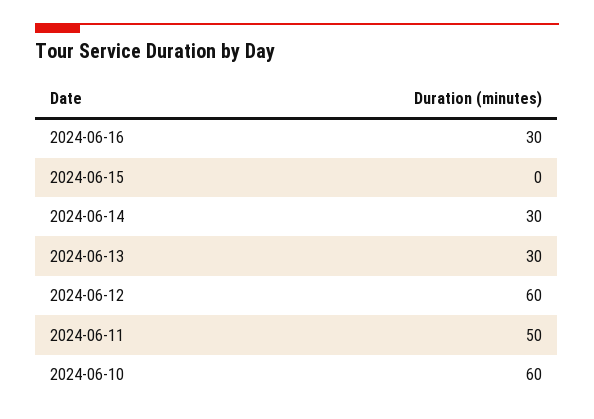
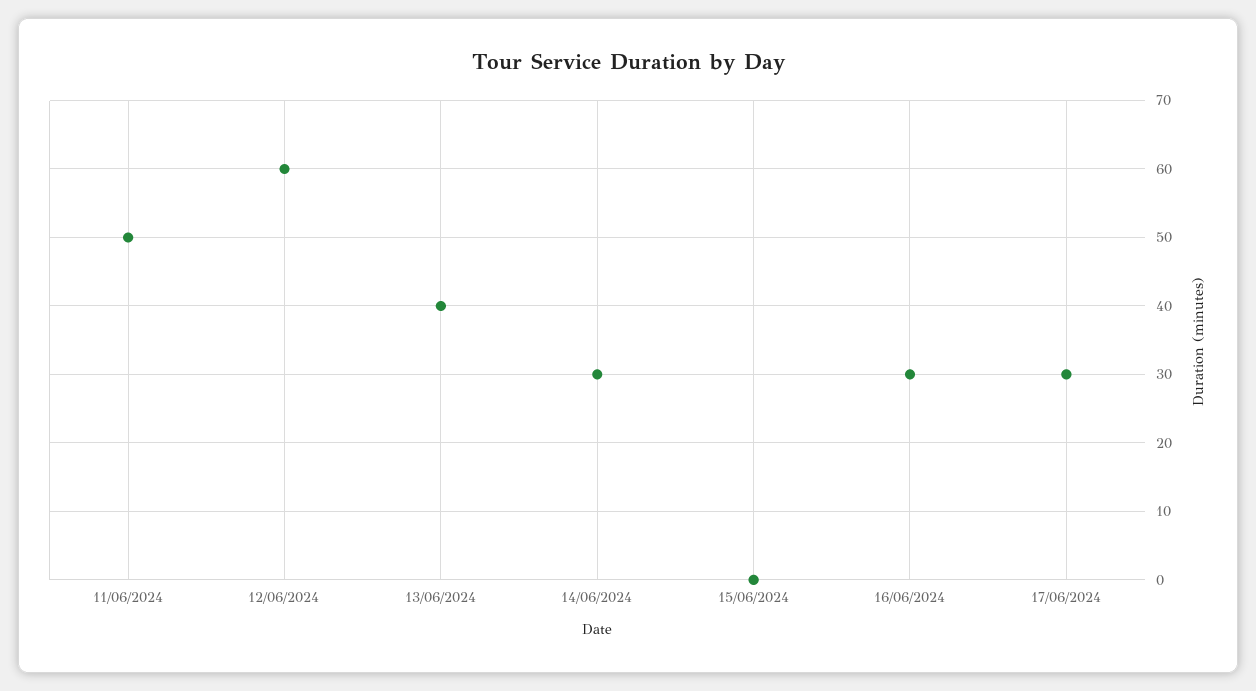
2024-06-13: 30 -> 40
2024-06-10: 60 -> none
17/06/2024: none -> 30

